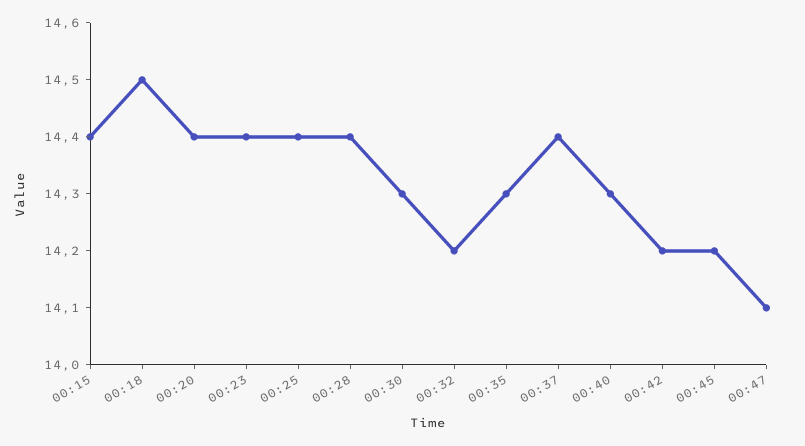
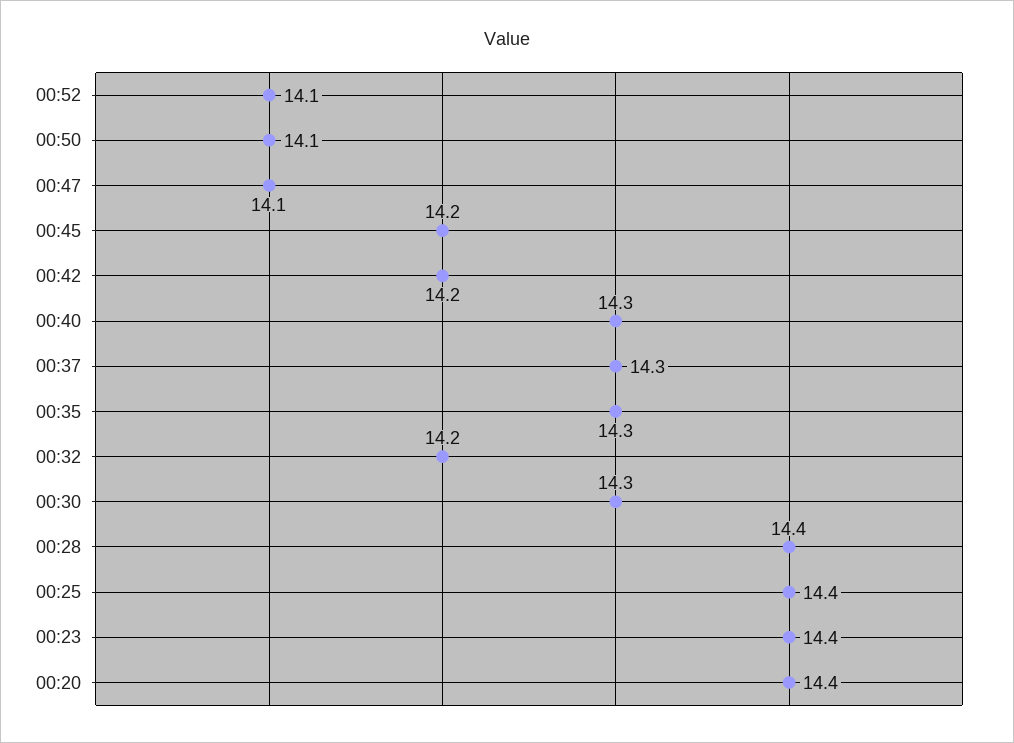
00:15: 14.4 -> none
00:18: 14.5 -> none
00:37: 14.4 -> 14.3
00:52: none -> 14.1
00:50: none -> 14.1

